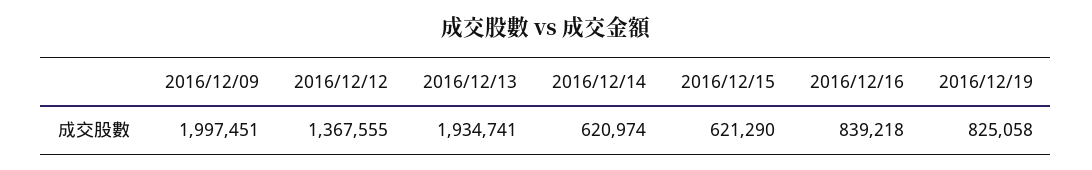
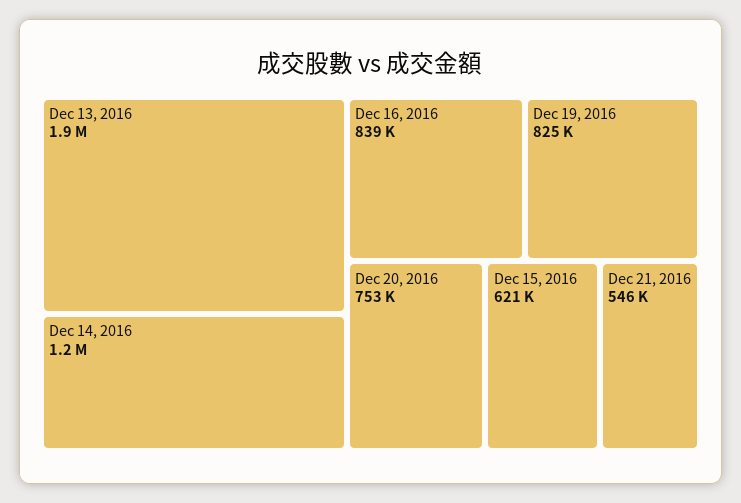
2016/12/09: 1997451 -> none
2016/12/12: 1367555 -> none
2016/12/14: 620974 -> 1200000
Dec 20, 2016: none -> 753000
Dec 21, 2016: none -> 546000

